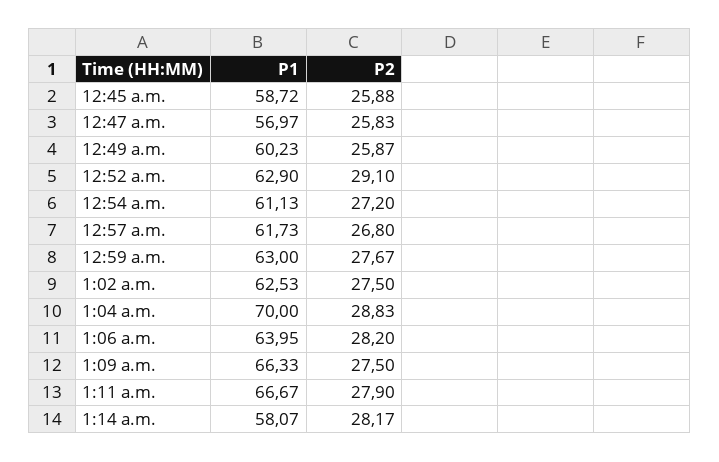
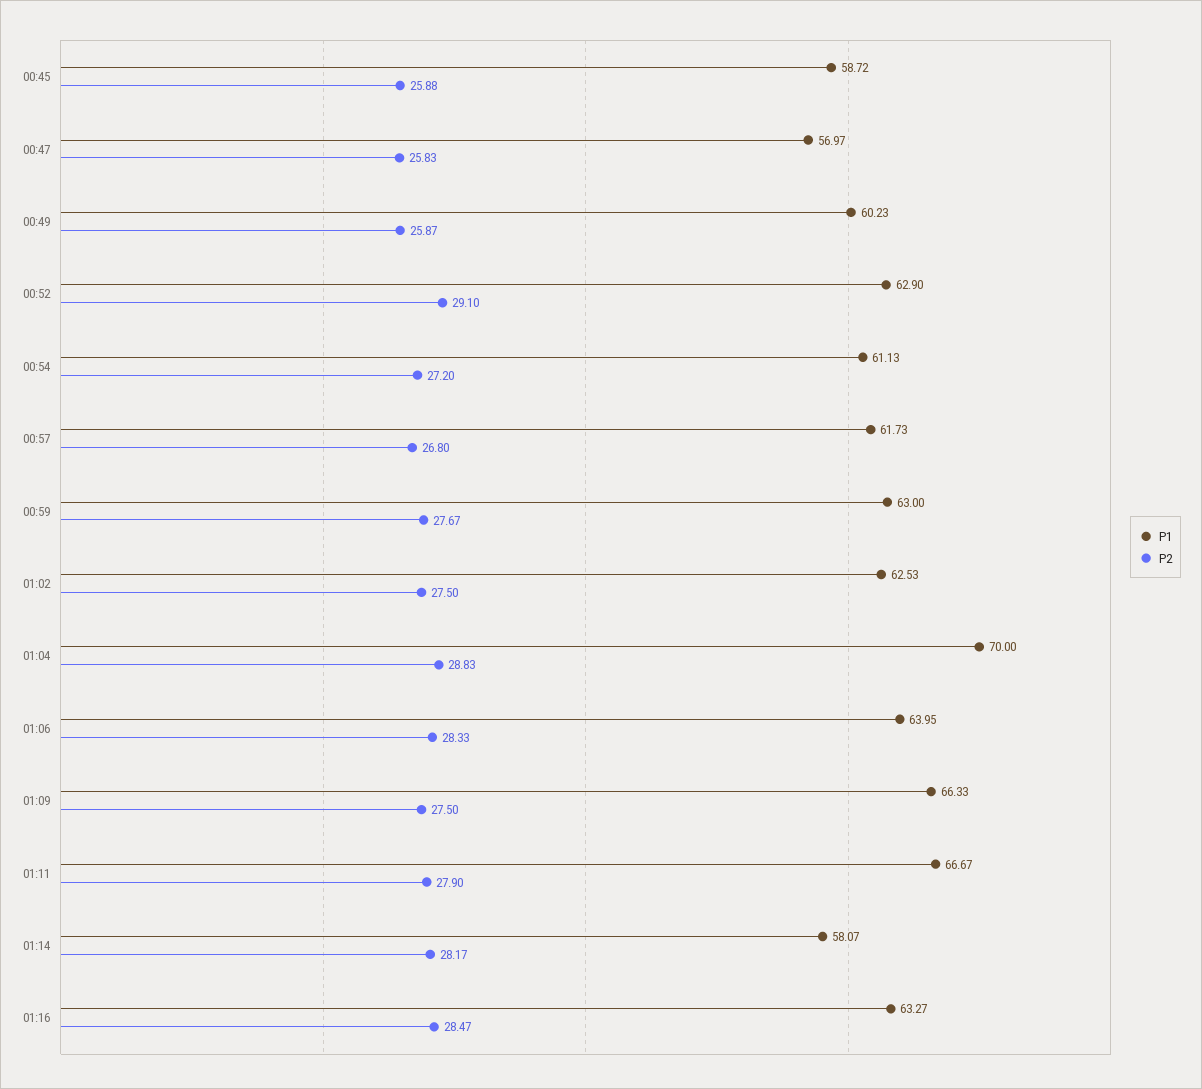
P2, 1:06 a.m.: 28.2 -> 28.33
P1, 01:16: none -> 63.27
P2, 01:16: none -> 28.47

